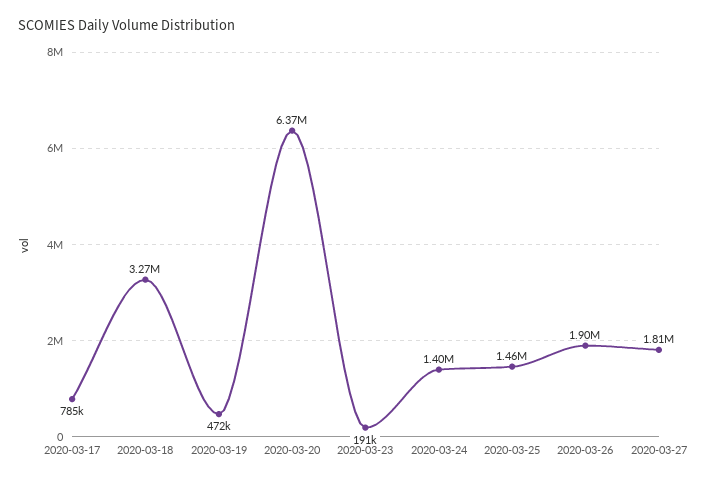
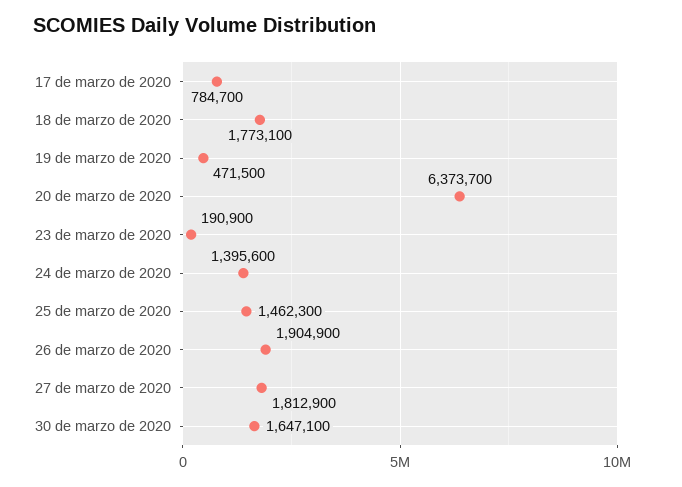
2020-03-18: 3270000 -> 1773100
30 de marzo de 2020: none -> 1647100

